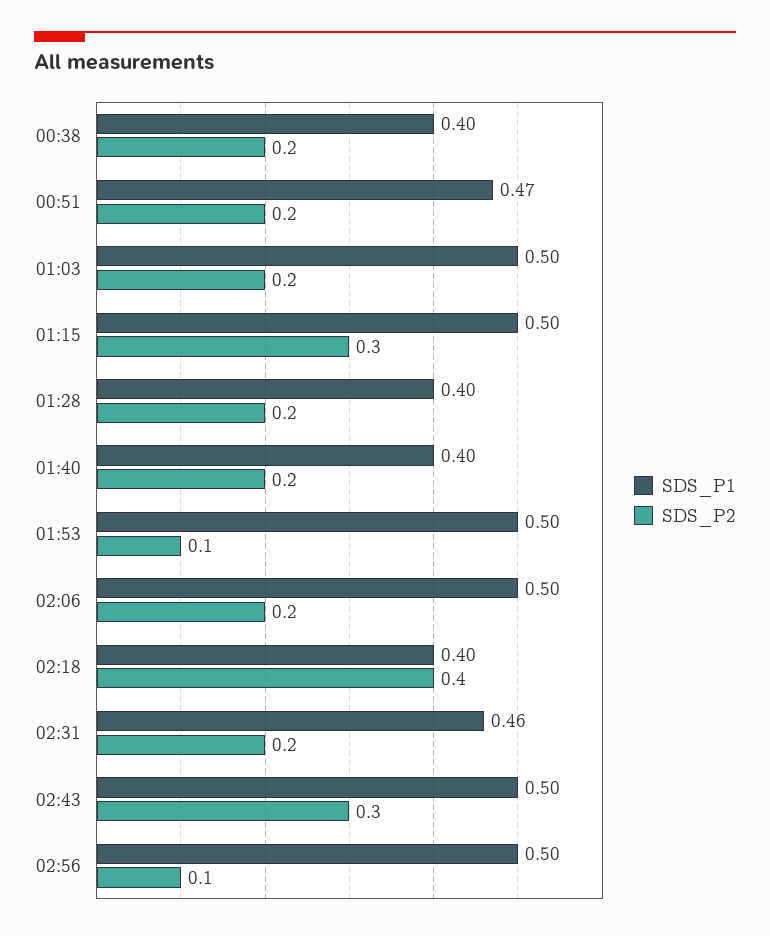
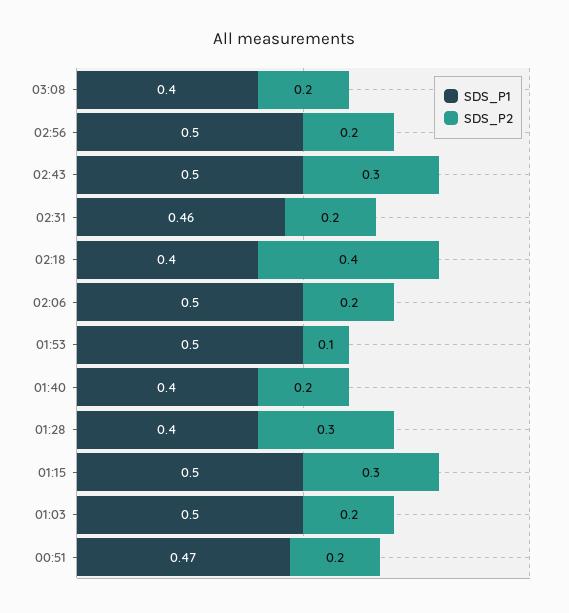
SDS_P1, 00:38: 0.4 -> none
SDS_P2, 00:38: 0.2 -> none
SDS_P2, 01:28: 0.2 -> 0.3
SDS_P2, 02:56: 0.1 -> 0.2
SDS_P1, 03:08: none -> 0.4
SDS_P2, 03:08: none -> 0.2

